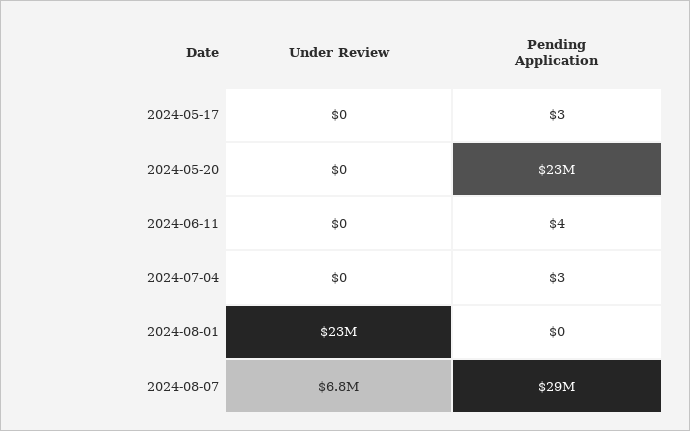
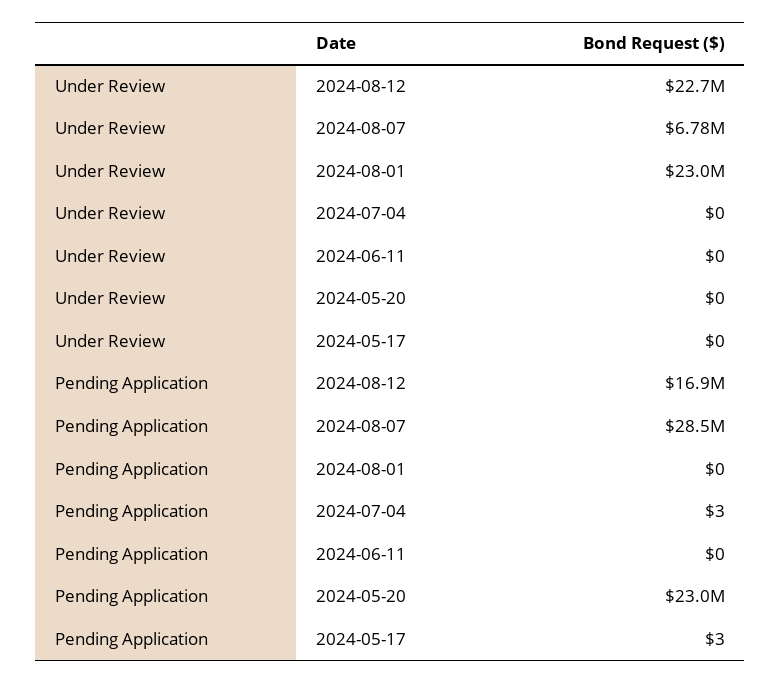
Pending Application, 2024-06-11: 4 -> 0
Under Review, 2024-08-12: none -> 22700000
Pending Application, 2024-08-12: none -> 16900000

